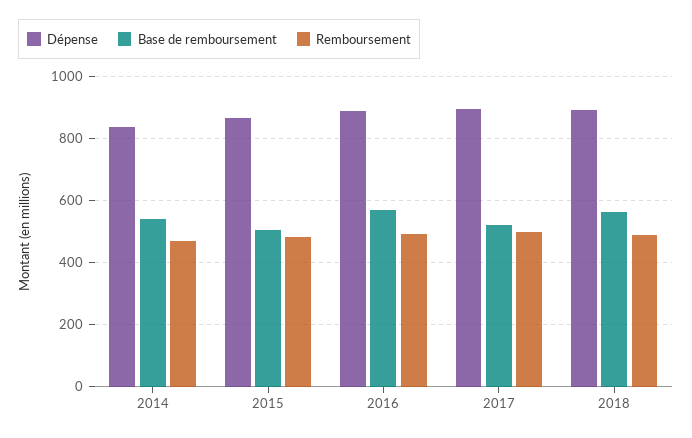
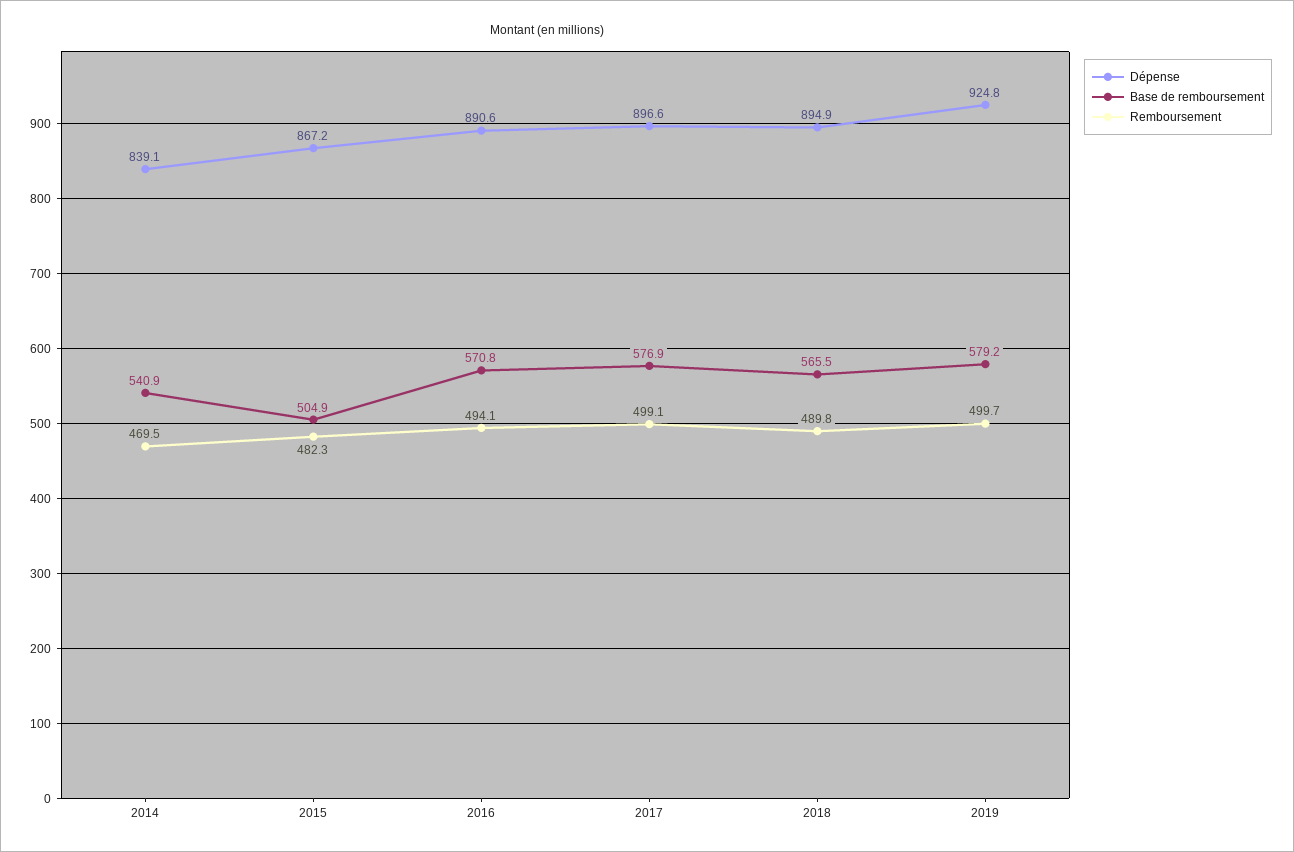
Base de remboursement, 2017: 520 -> 576.9
Dépense, 2019: none -> 924.8
Base de remboursement, 2019: none -> 579.2
Remboursement, 2019: none -> 499.7

